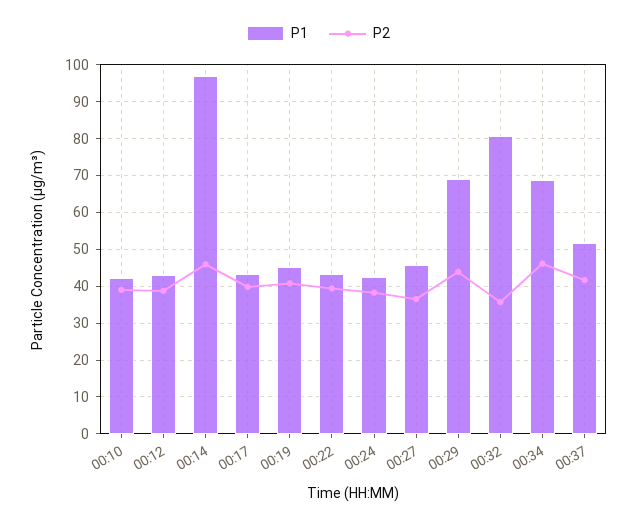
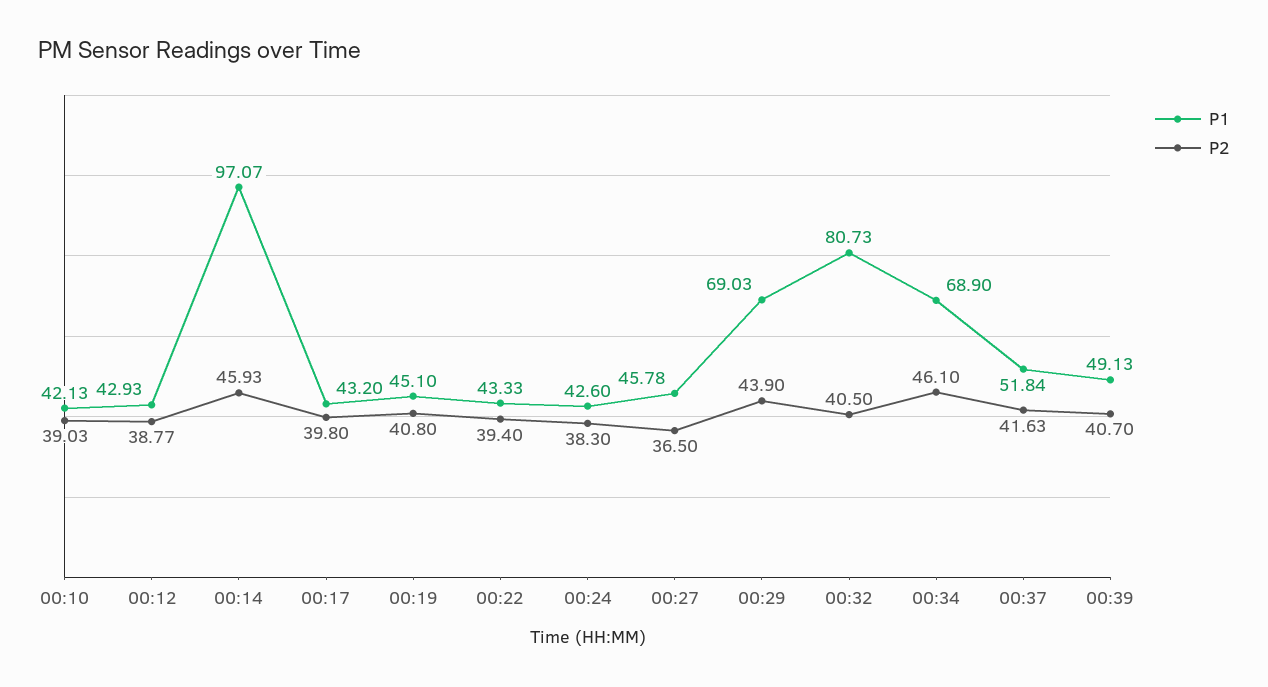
P2, 00:32: 36 -> 40.5
P1, 00:39: none -> 49.13
P2, 00:39: none -> 40.7

